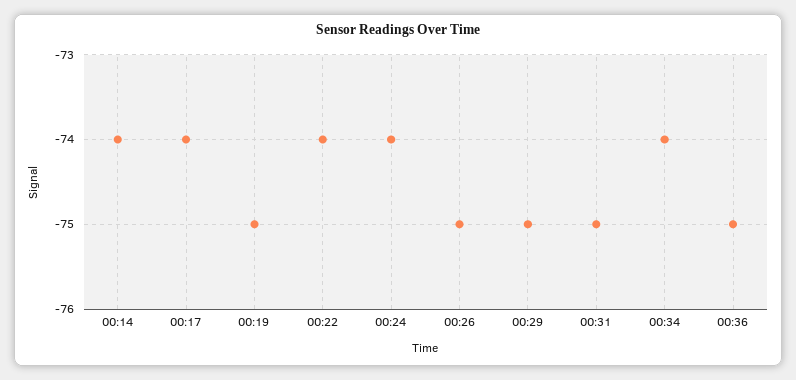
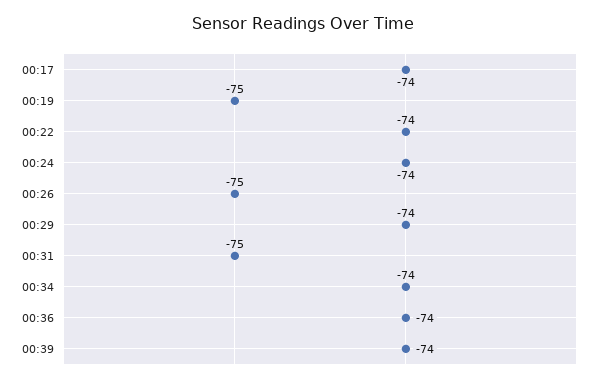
00:14: -74 -> none
00:29: -75 -> -74
00:36: -75 -> -74
00:39: none -> -74

